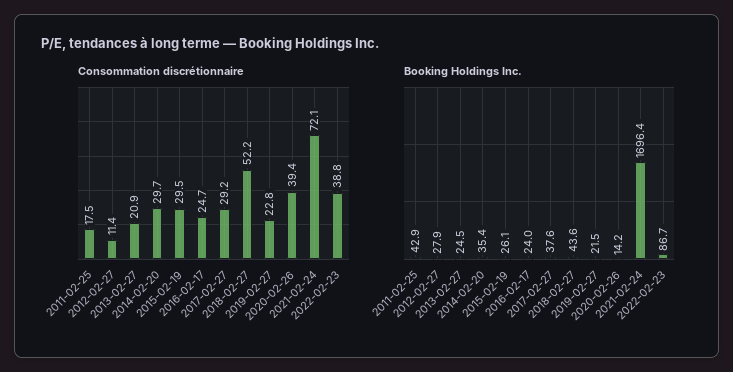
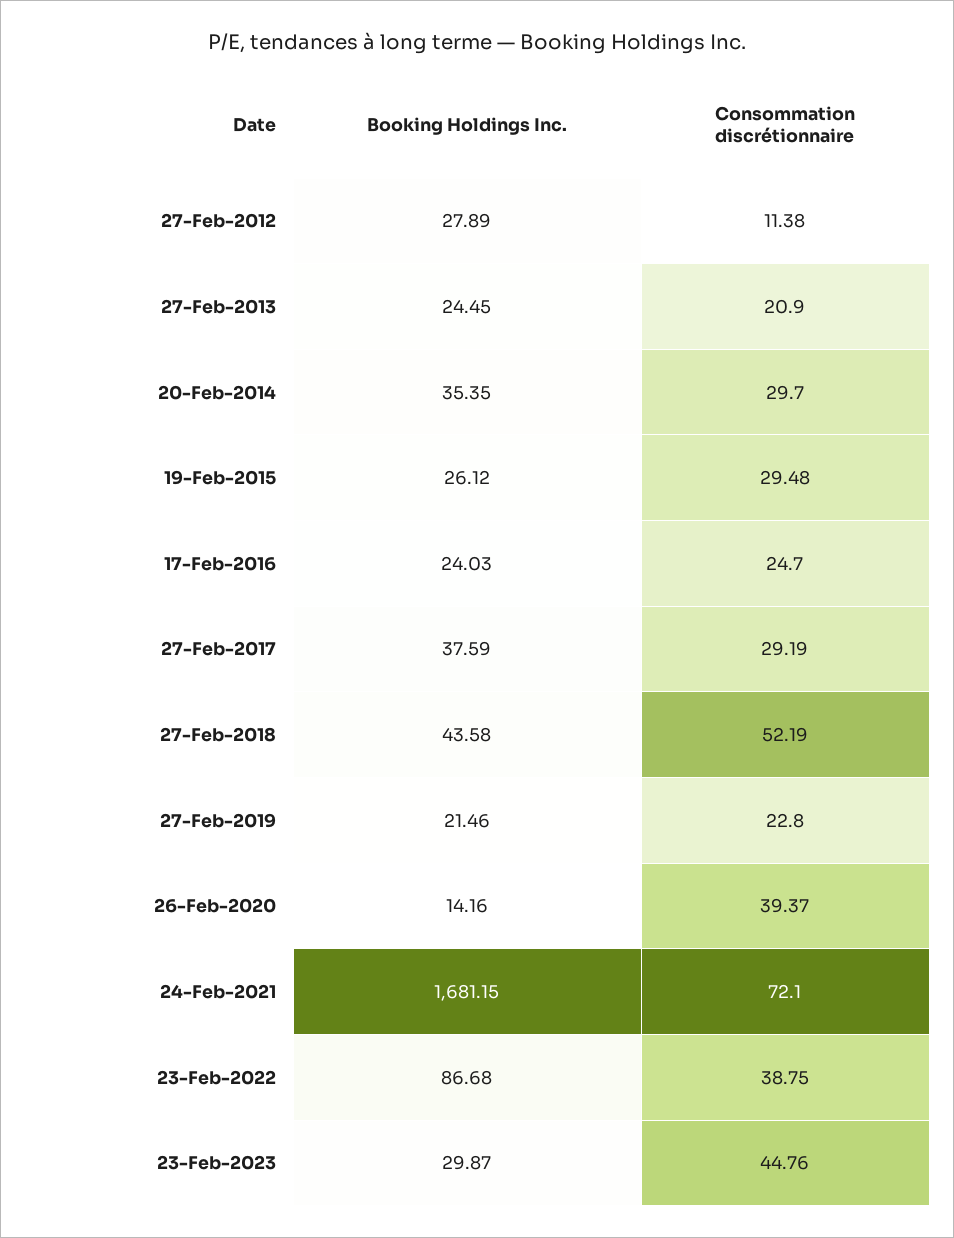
Consommation discrétionnaire, 2011-02-25: 17.5 -> none
Booking Holdings Inc., 2011-02-25: 42.9 -> none
Booking Holdings Inc., 2021-02-24: 1696.4 -> 1681.15
Booking Holdings Inc., 23-Feb-2023: none -> 29.87
Consommation discrétionnaire, 23-Feb-2023: none -> 44.76

